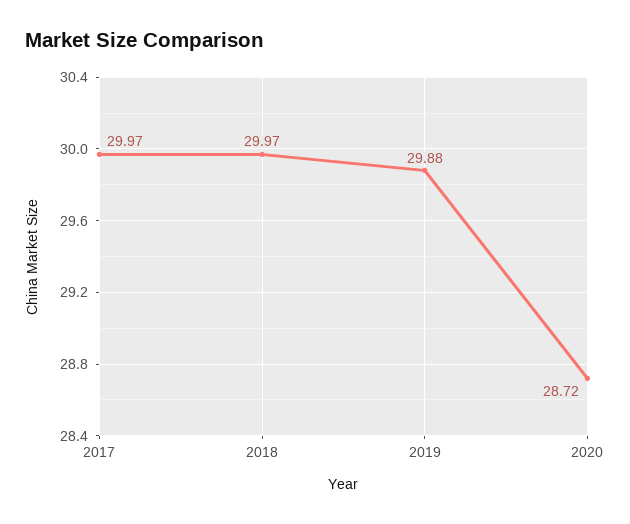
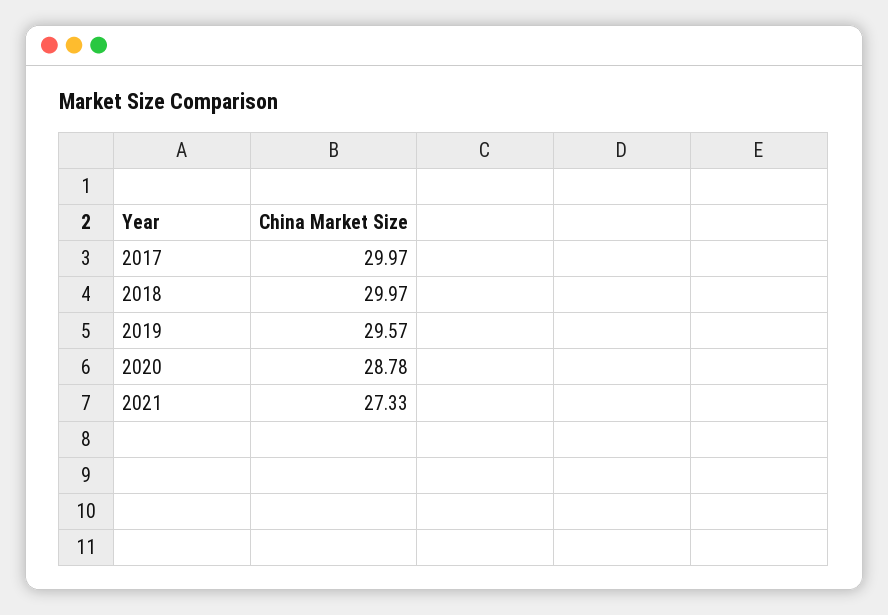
2019: 29.88 -> 29.57
2020: 28.72 -> 28.78
2021: none -> 27.33

